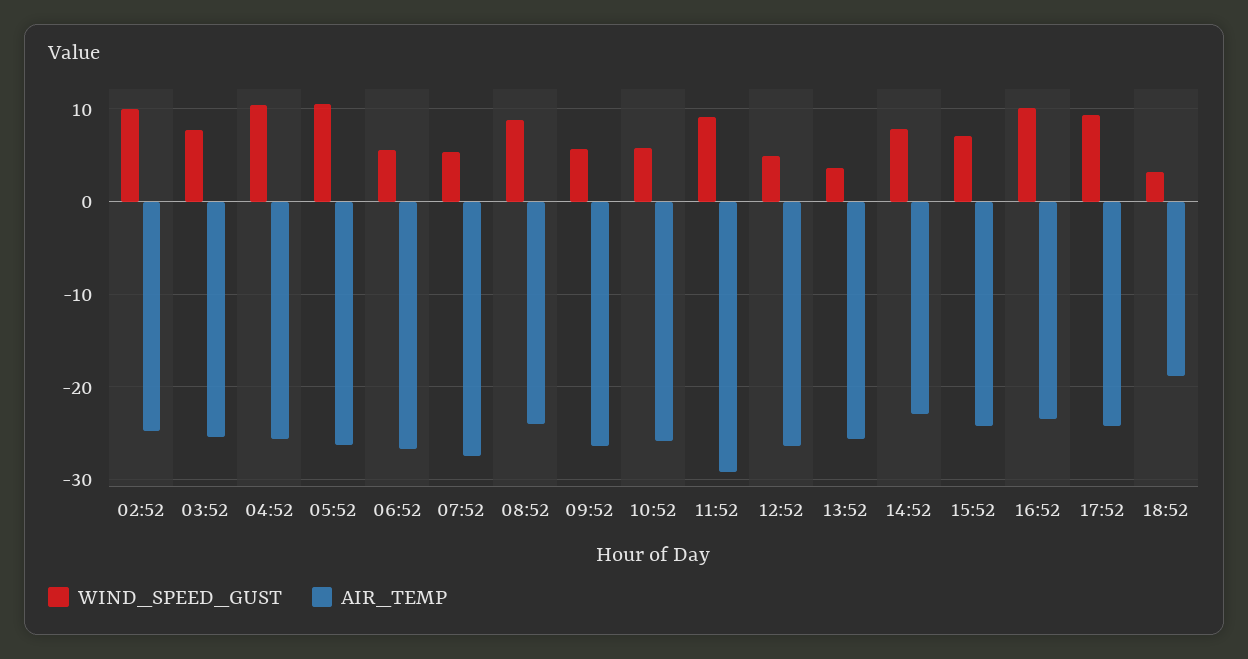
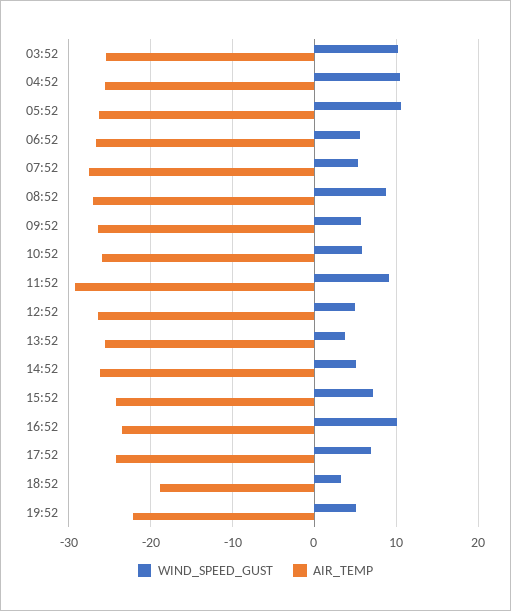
WIND_SPEED_GUST, 02:52: 10 -> none
AIR_TEMP, 02:52: -25 -> none
WIND_SPEED_GUST, 03:52: 8 -> 10
AIR_TEMP, 08:52: -24 -> -27
WIND_SPEED_GUST, 14:52: 8 -> 5
AIR_TEMP, 14:52: -23 -> -26
WIND_SPEED_GUST, 17:52: 9 -> 7
WIND_SPEED_GUST, 19:52: none -> 5
AIR_TEMP, 19:52: none -> -22

